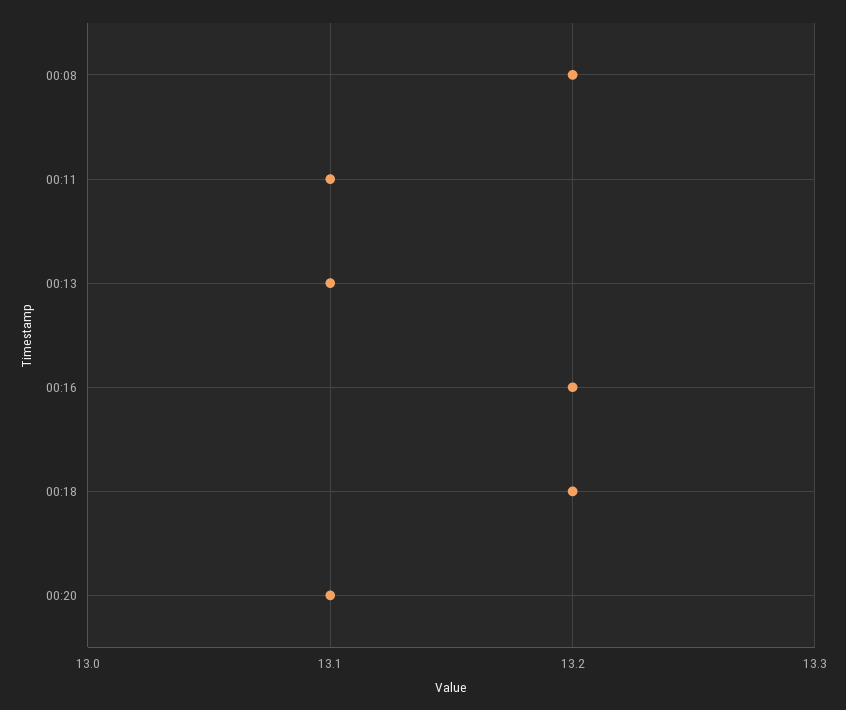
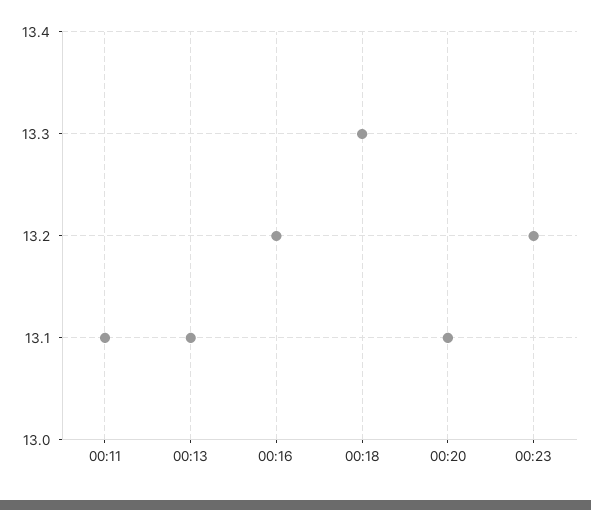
00:08: 13.2 -> none
00:18: 13.2 -> 13.3
00:23: none -> 13.2

